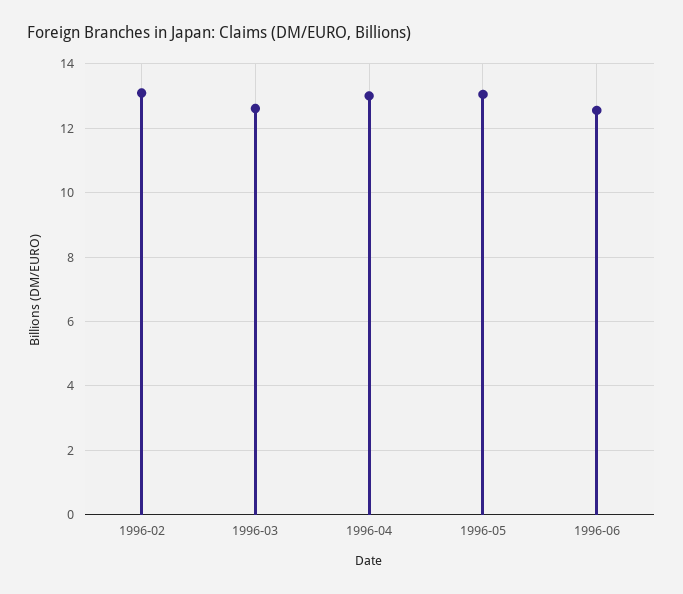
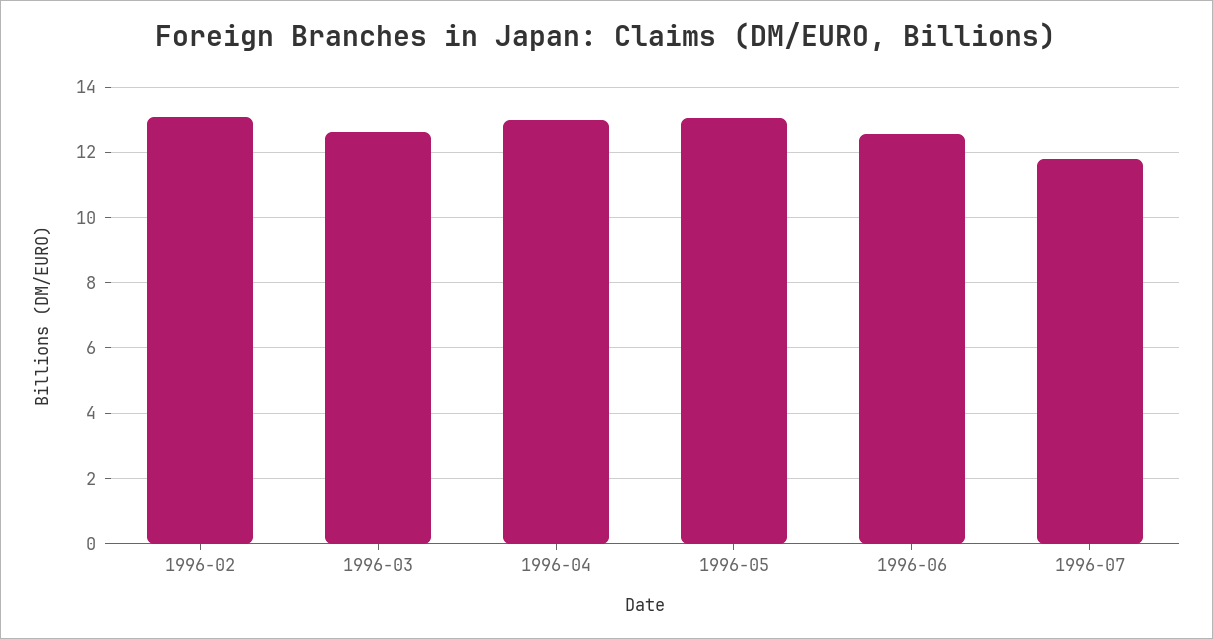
1996-07: none -> 11.8

